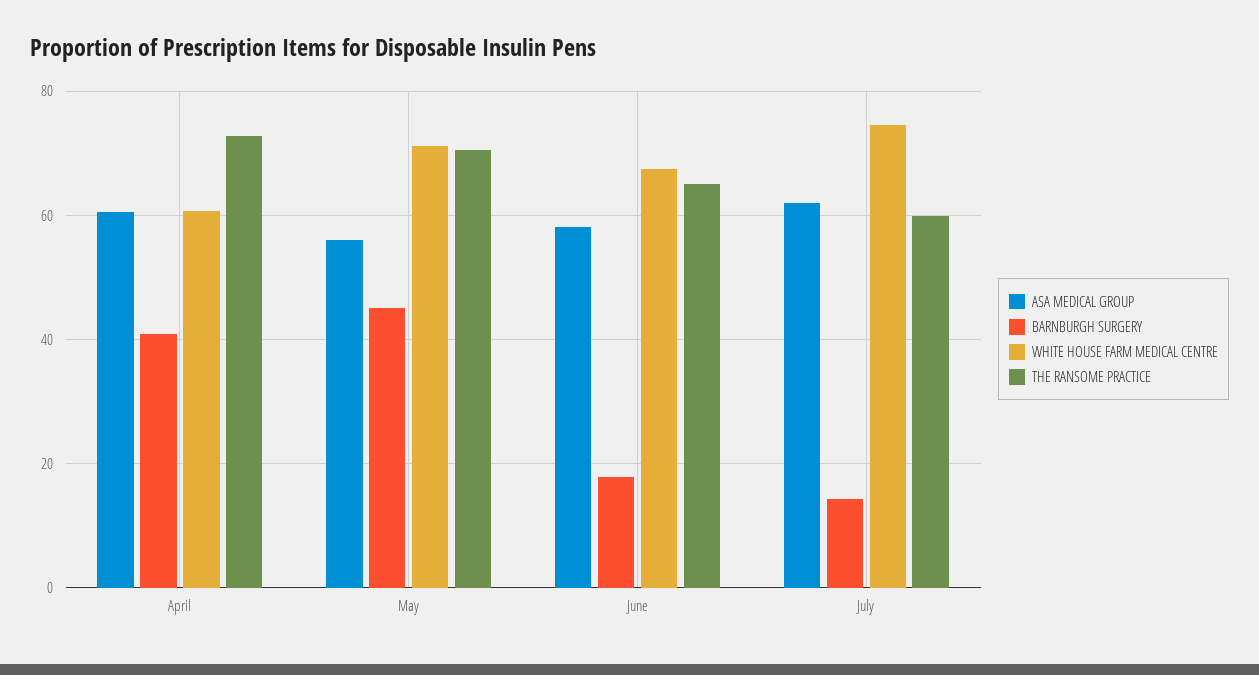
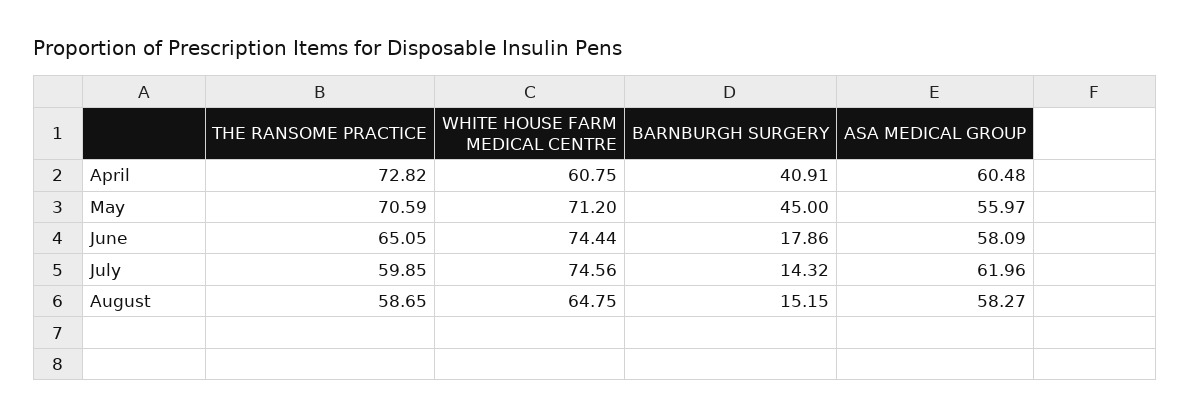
WHITE HOUSE FARM MEDICAL CENTRE, June: 68 -> 74.44
THE RANSOME PRACTICE, August: none -> 58.65
WHITE HOUSE FARM MEDICAL CENTRE, August: none -> 64.75
BARNBURGH SURGERY, August: none -> 15.15
ASA MEDICAL GROUP, August: none -> 58.27

